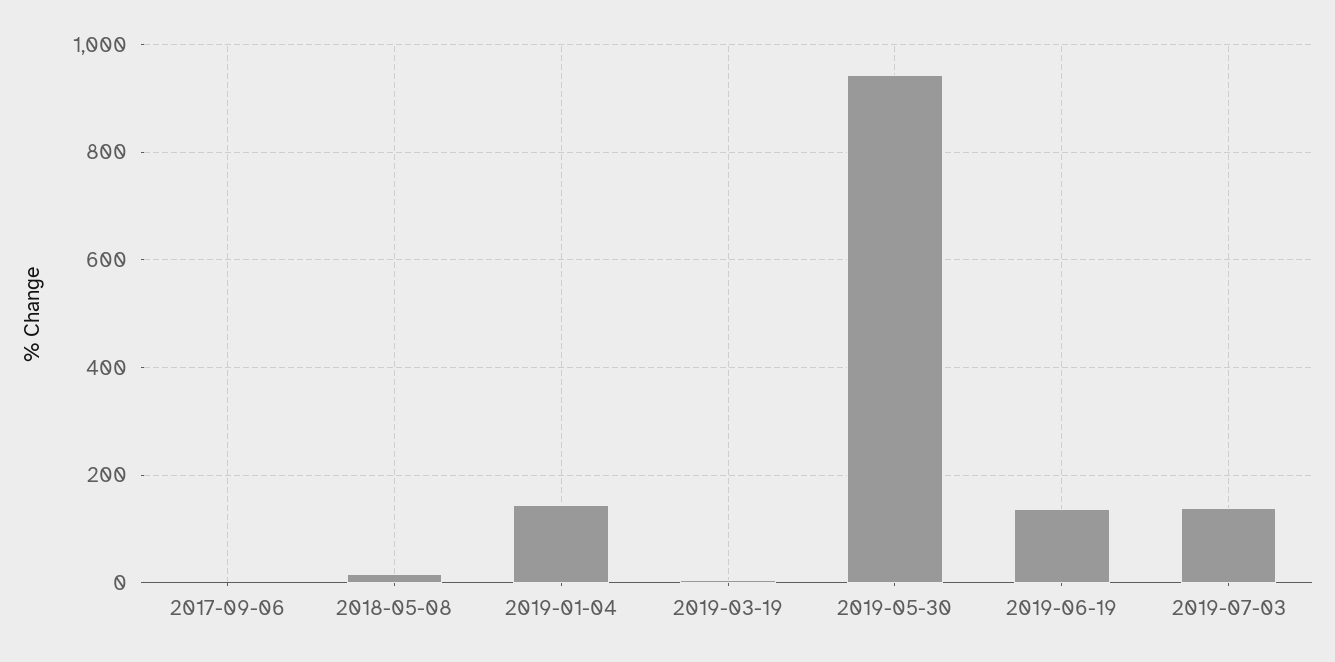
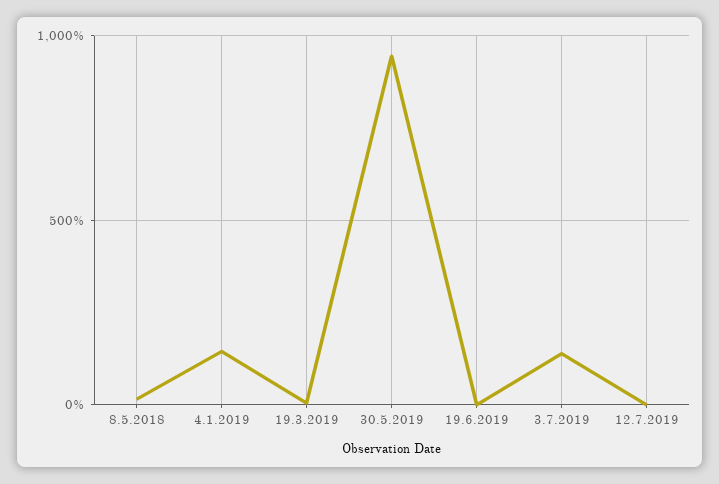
2017-09-06: 0 -> none
2019-06-19: 140 -> 0
12.7.2019: none -> 0

